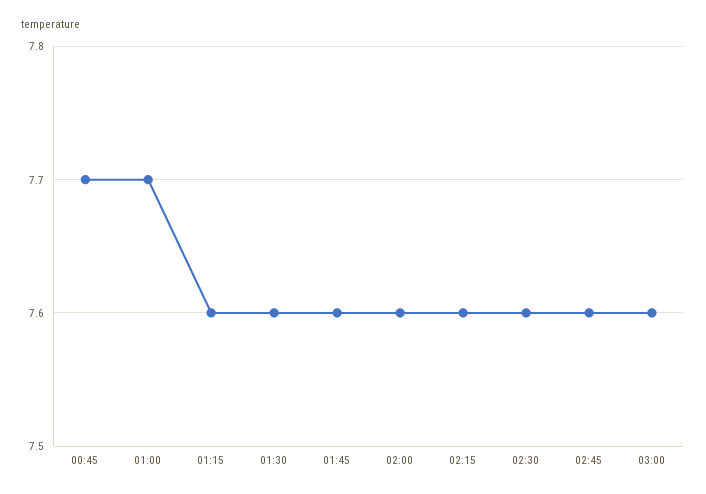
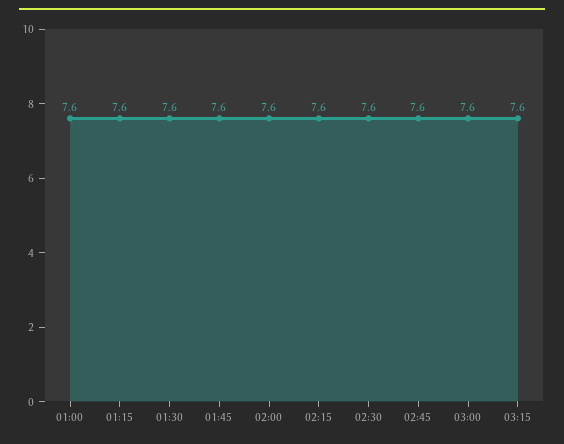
00:45: 7.7 -> none
01:00: 7.7 -> 7.6
03:15: none -> 7.6

